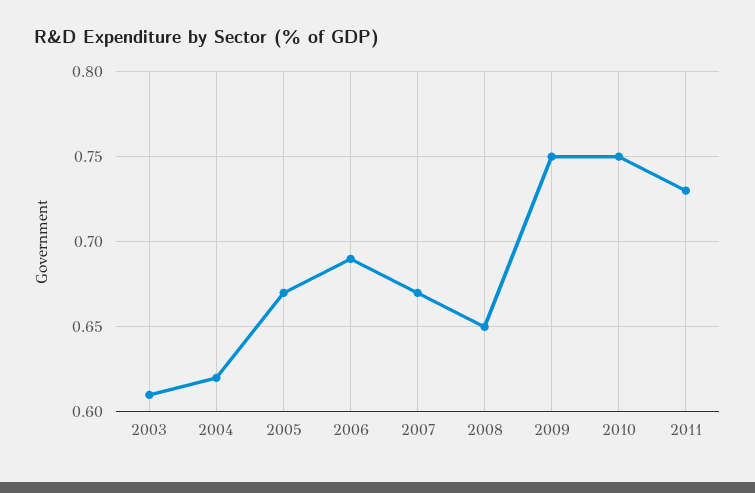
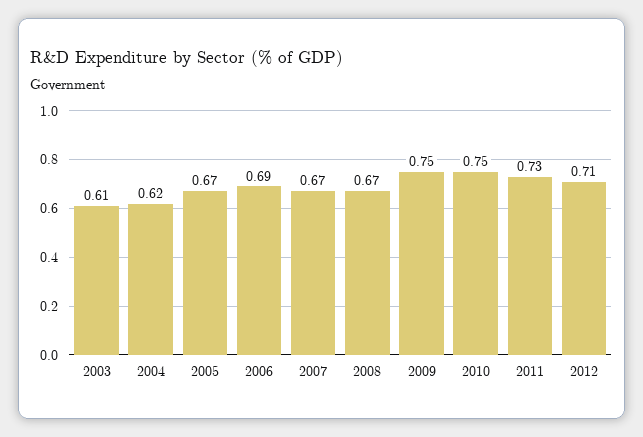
2008: 0.65 -> 0.67
2012: none -> 0.71

